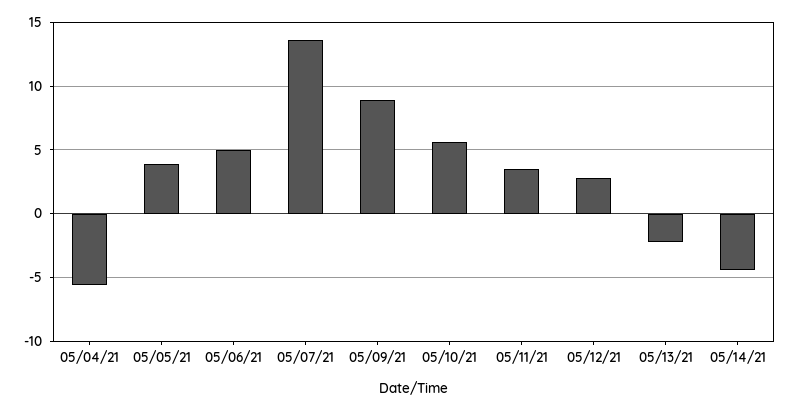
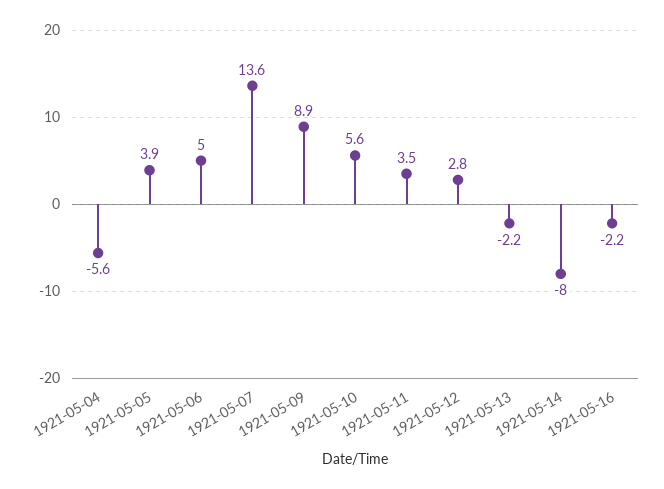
05/14/21: -4.5 -> -8
1921-05-16: none -> -2.2

